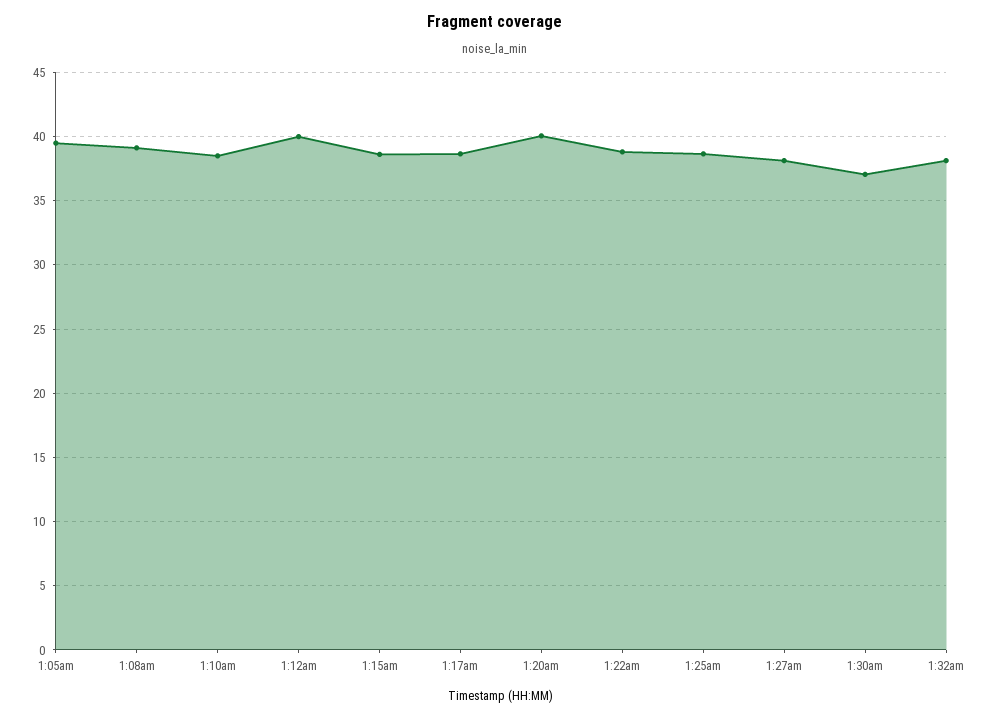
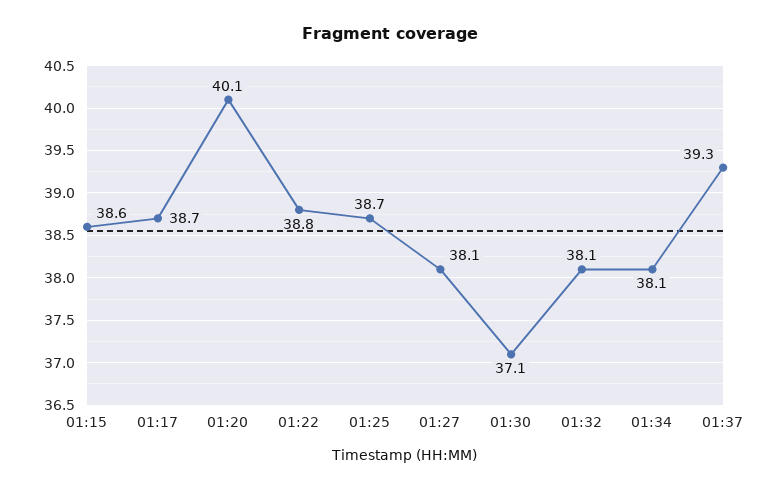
1:05am: 39.5 -> none
1:08am: 39 -> none
1:10am: 38.5 -> none
1:12am: 40 -> none
01:34: none -> 38.1
01:37: none -> 39.3

